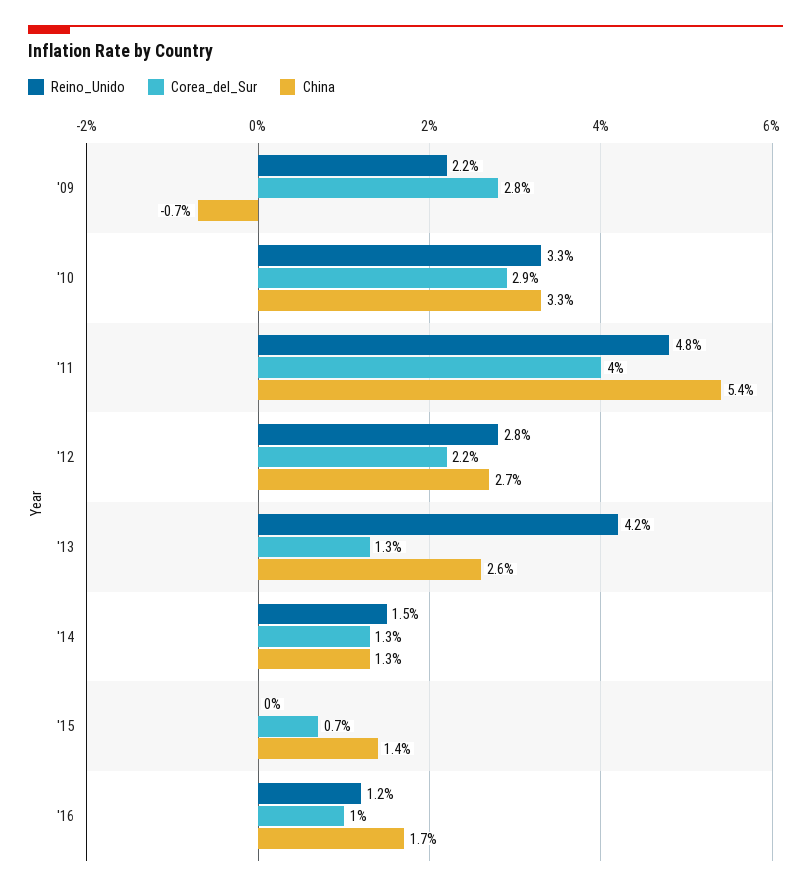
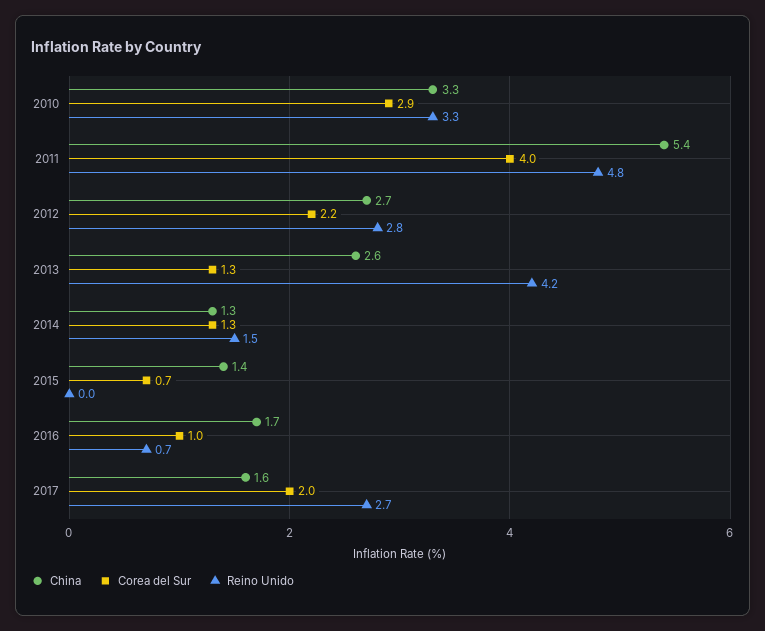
Reino_Unido, '09: 2.2 -> none
Corea_del_Sur, '09: 2.8 -> none
China, '09: -0.7 -> none
Reino_Unido, '16: 1.2 -> 0.7
China, 2017: none -> 1.6
Corea_del_Sur, 2017: none -> 2
Reino_Unido, 2017: none -> 2.7

